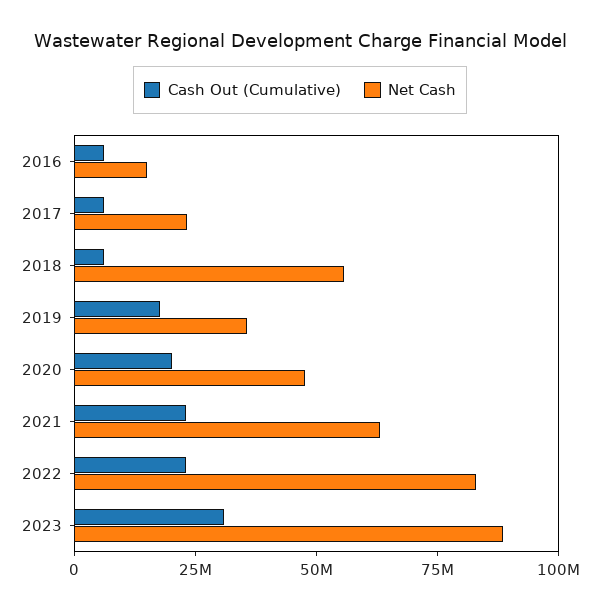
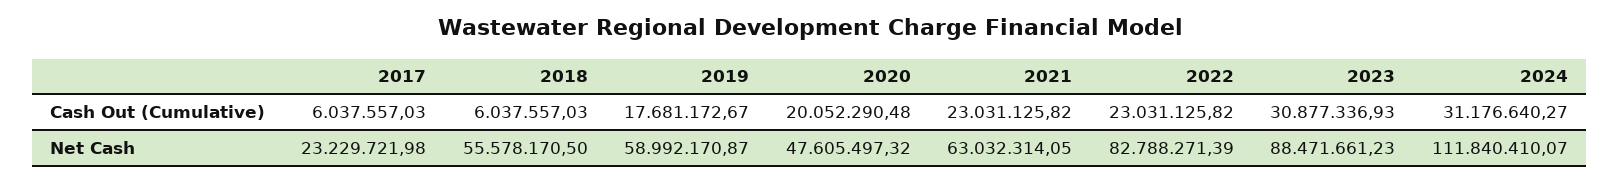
Cash Out (Cumulative), 2016: 5000000 -> none
Net Cash, 2016: 15000000 -> none
Net Cash, 2019: 35000000 -> 58992170.87
Cash Out (Cumulative), 2024: none -> 31176640.27
Net Cash, 2024: none -> 111840410.07

